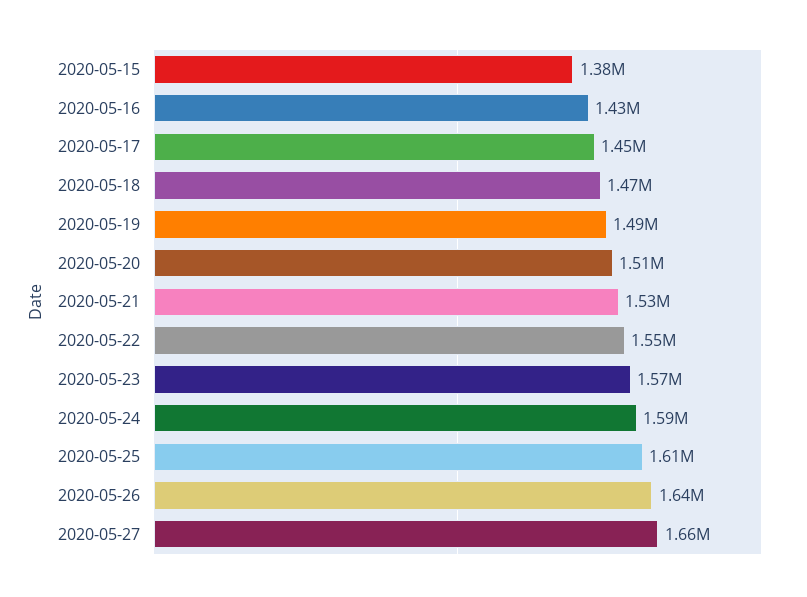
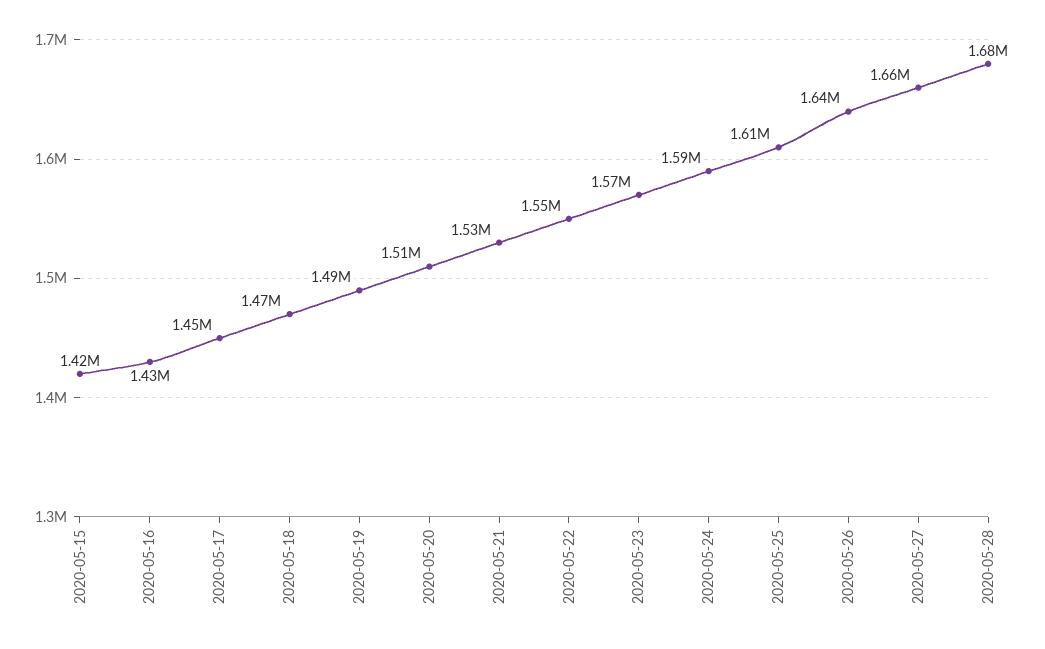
2020-05-15: 1380000 -> 1420000
2020-05-28: none -> 1680000

